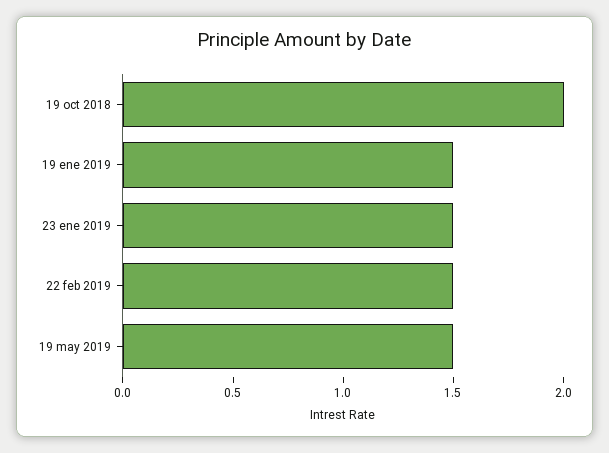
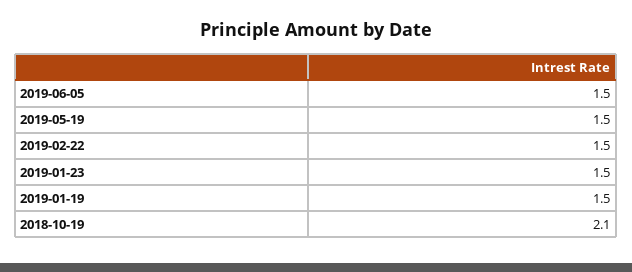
19 oct 2018: 2 -> 2.1
2019-06-05: none -> 1.5

